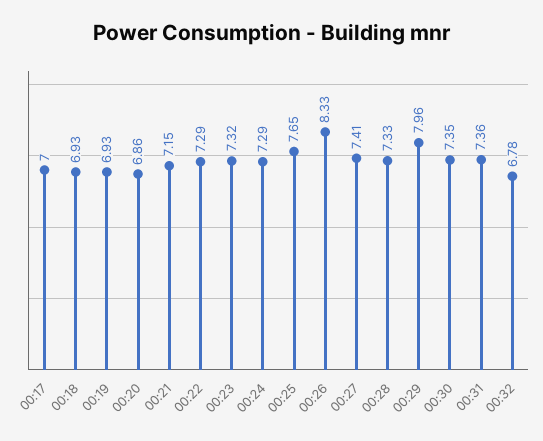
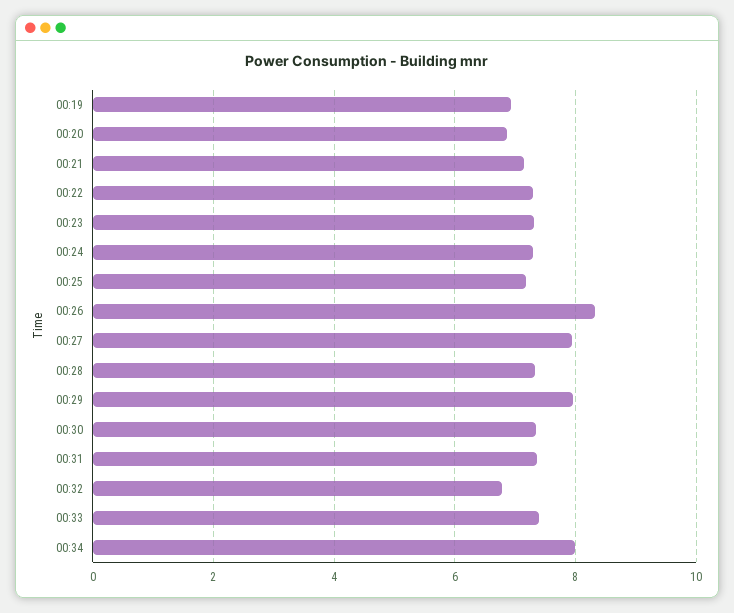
00:17: 7 -> none
00:18: 6.93 -> none
00:25: 7.65 -> 7.2
00:27: 7.41 -> 8
00:33: none -> 7.4
00:34: none -> 8

